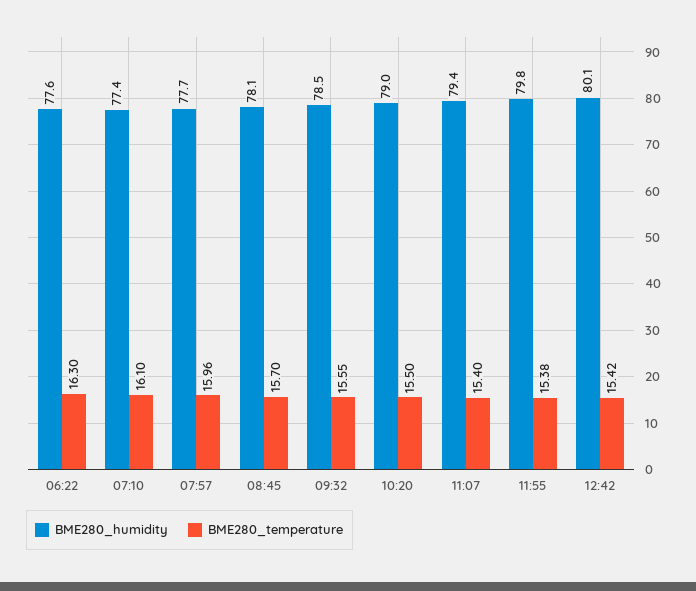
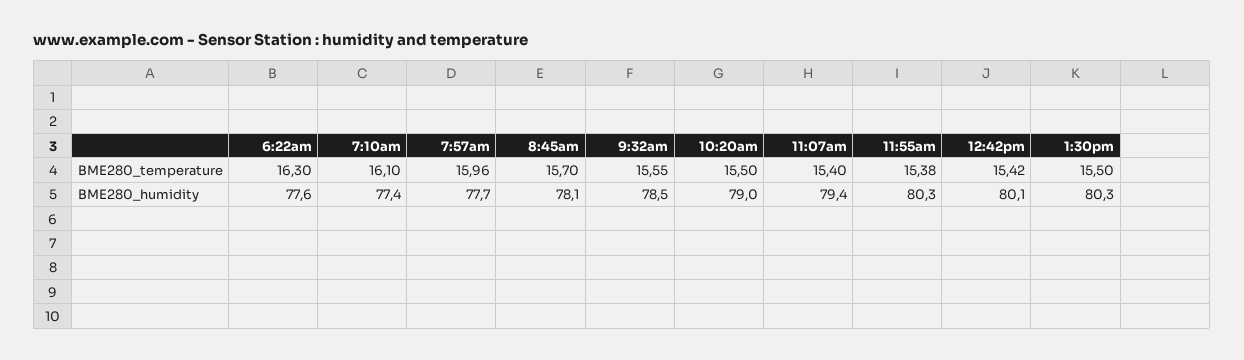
BME280_humidity, 11:55: 79.8 -> 80.3
BME280_temperature, 1:30pm: none -> 15.5
BME280_humidity, 1:30pm: none -> 80.3

